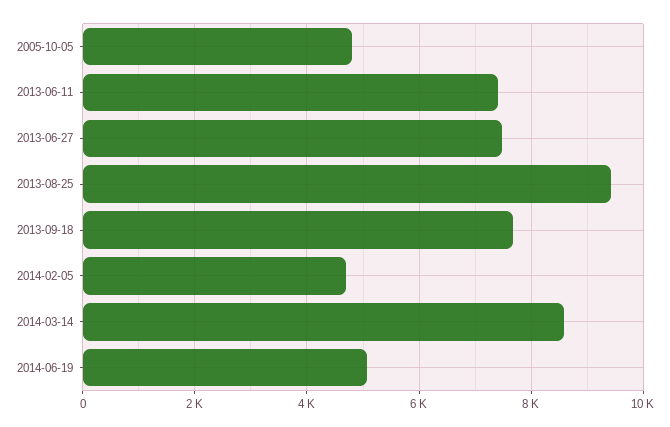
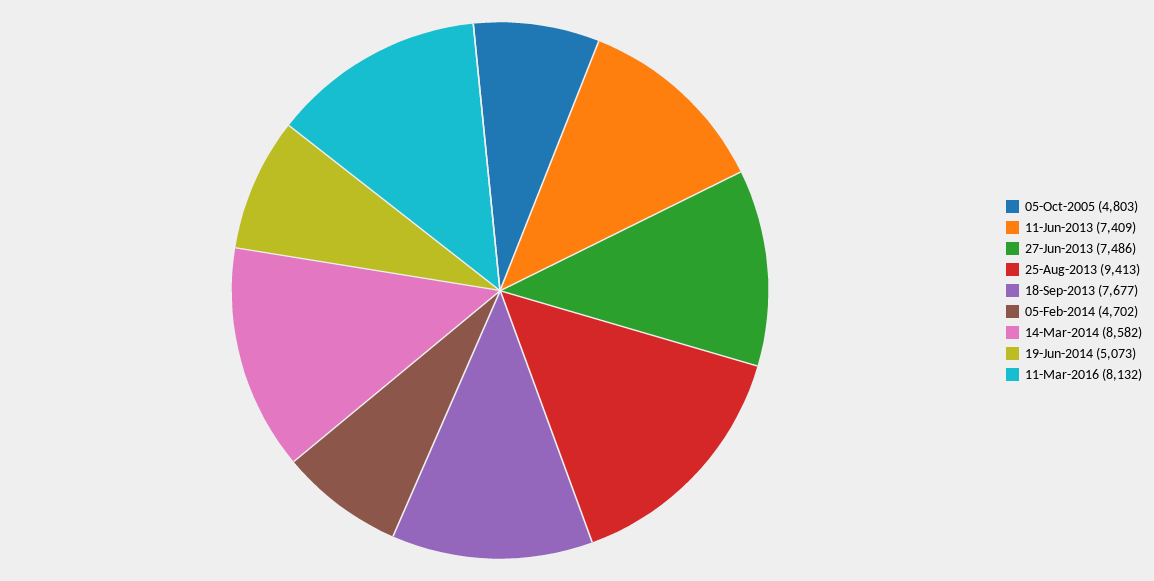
11-Mar-2016: none -> 8132

